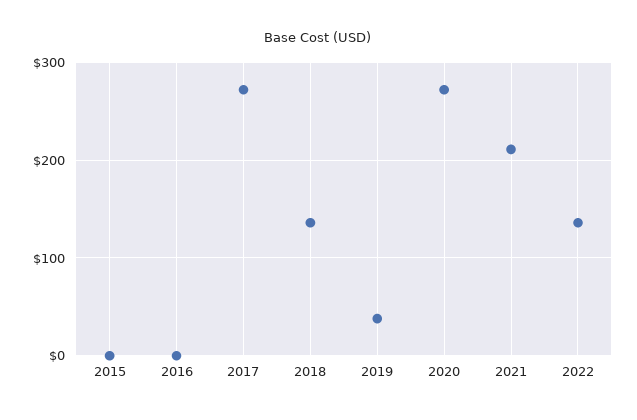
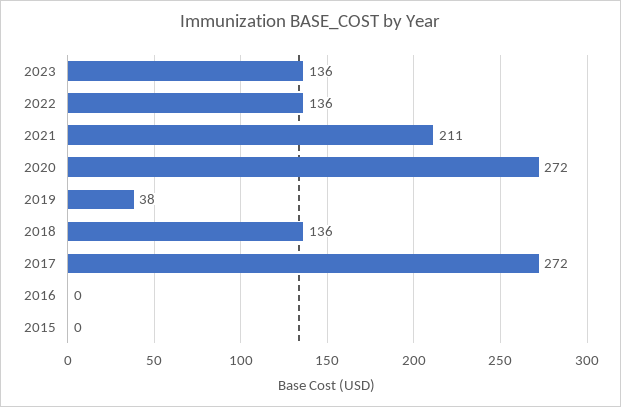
2023: none -> 136

